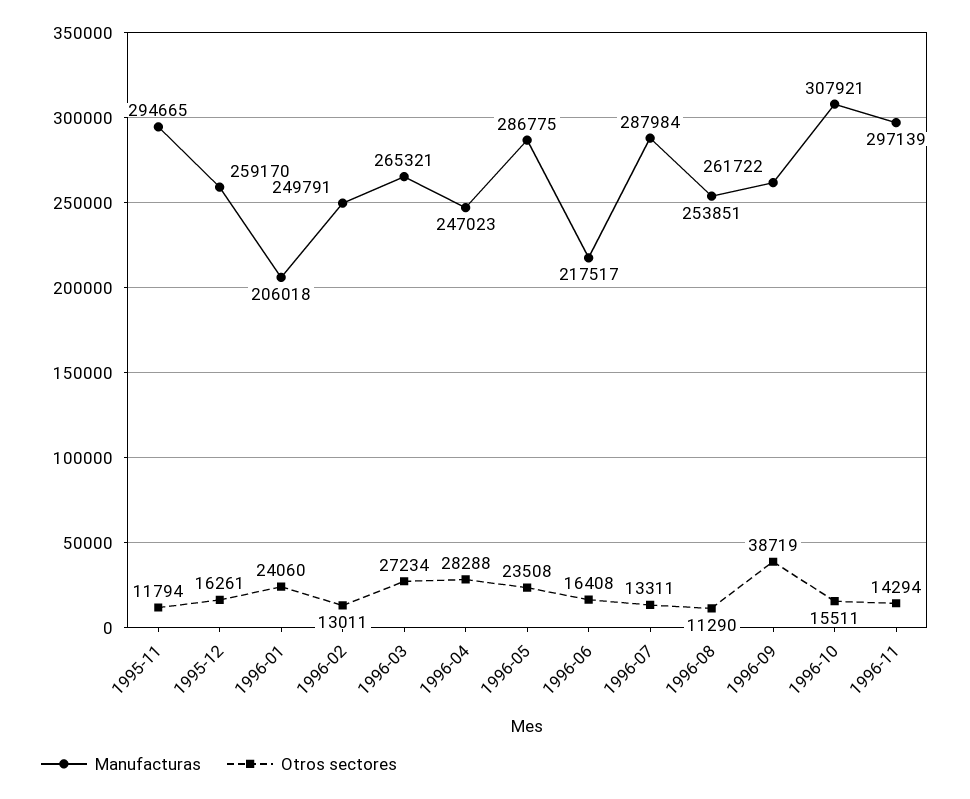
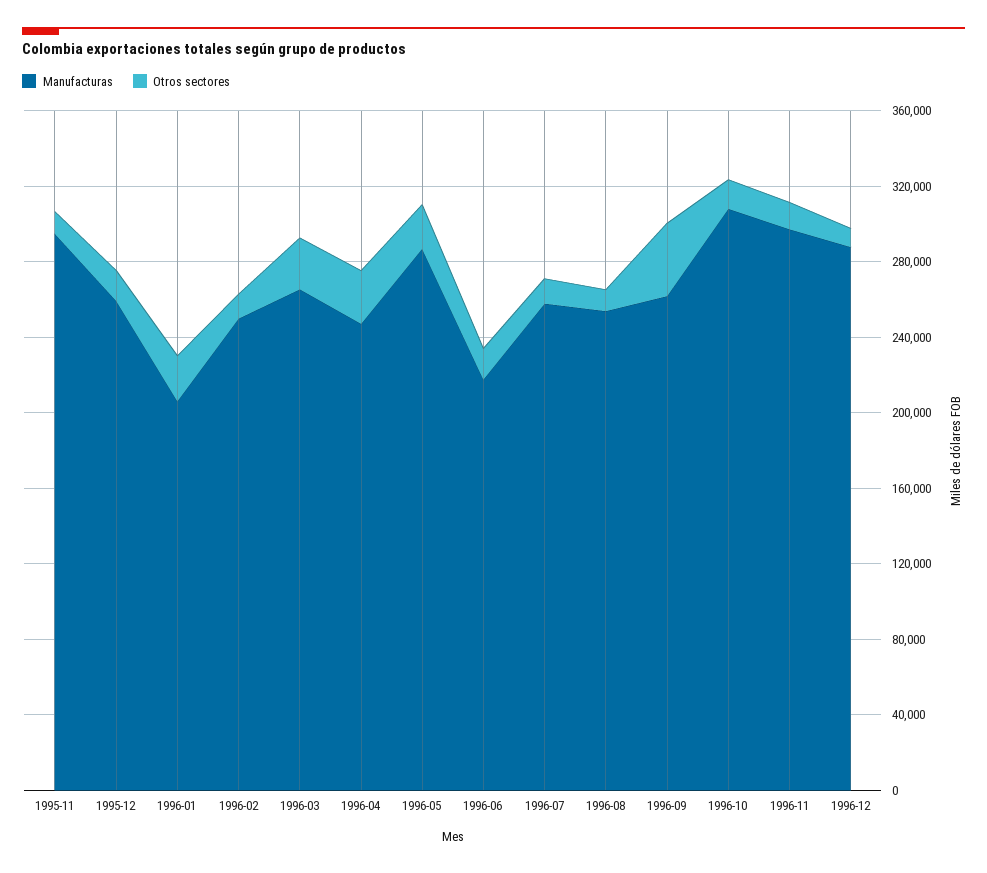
Manufacturas, 1996-07: 287984 -> 260000
Manufacturas, 1996-12: none -> 290000
Otros sectores, 1996-12: none -> 10000

